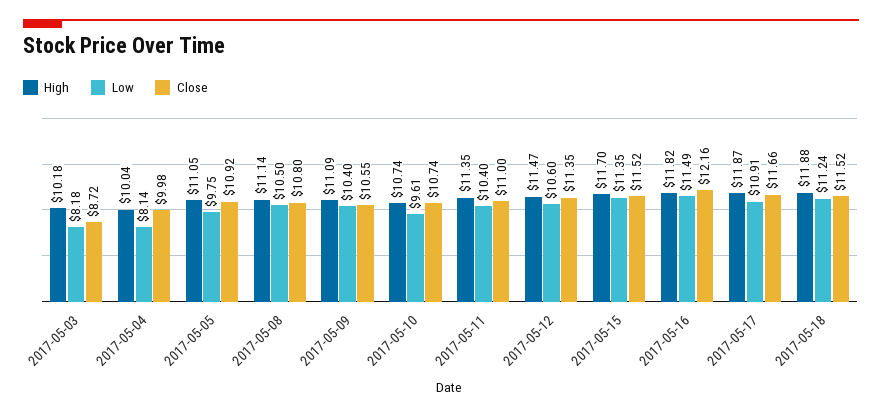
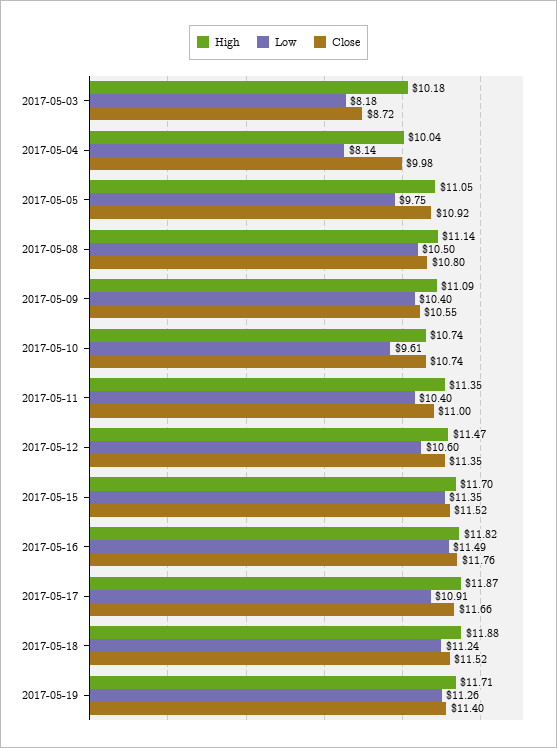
Close, 2017-05-16: 12.16 -> 11.76
High, 2017-05-19: none -> 11.71
Low, 2017-05-19: none -> 11.26
Close, 2017-05-19: none -> 11.4

